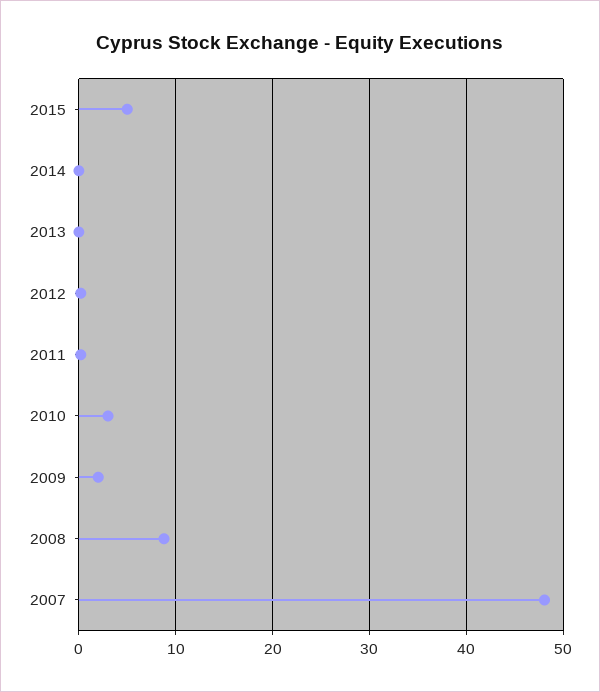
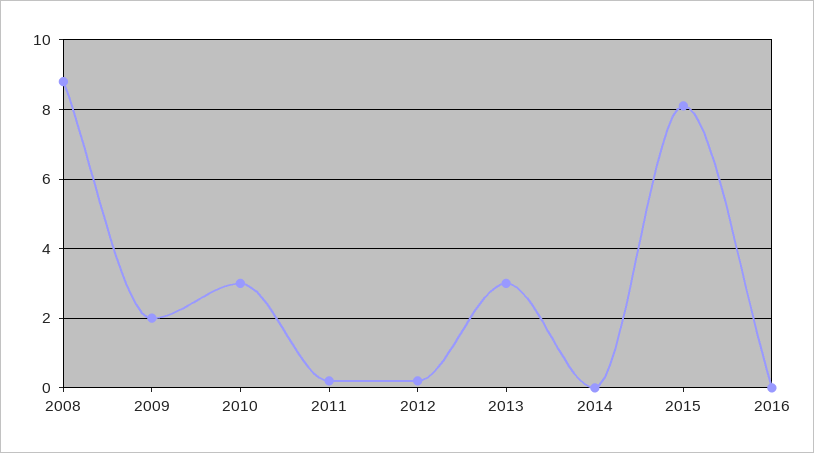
2015: 5 -> 8
2013: 0 -> 3
2007: 48 -> none
2016: none -> 0

